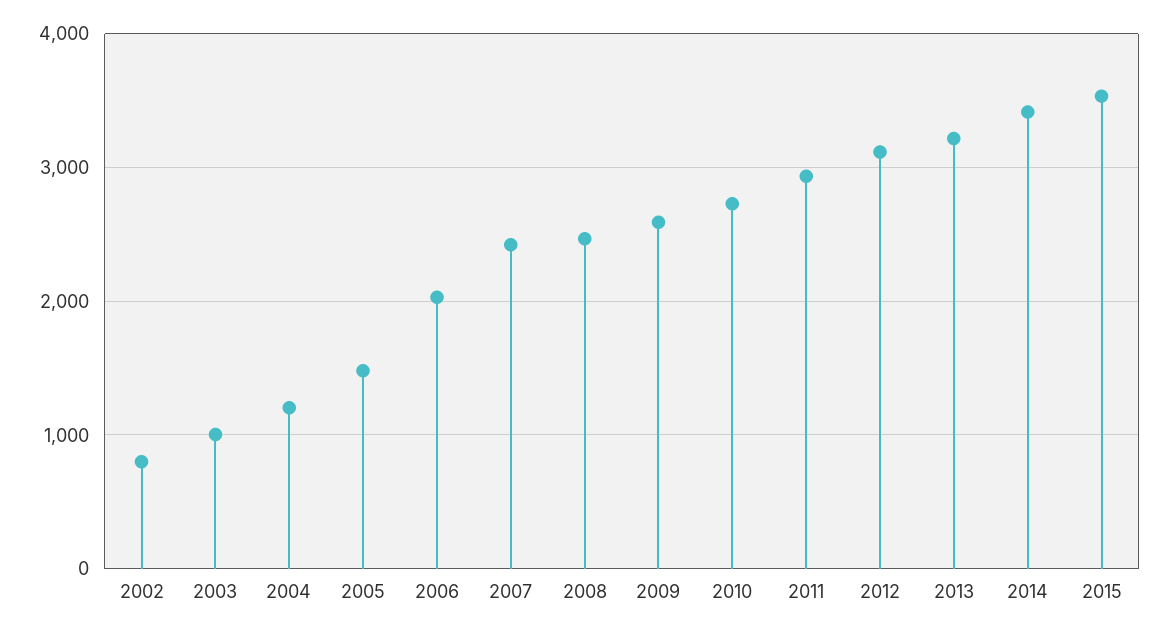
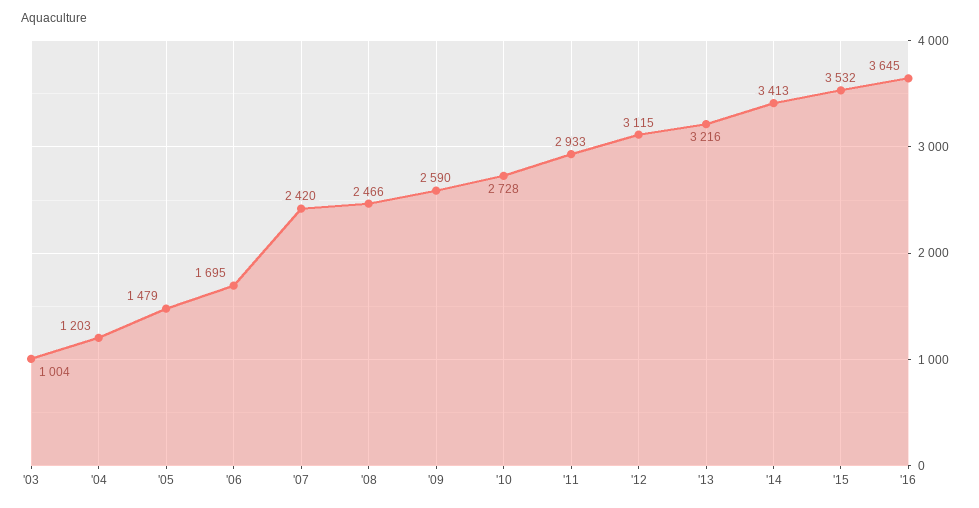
2002: 800 -> none
2006: 2000 -> 1695
'16: none -> 3645

